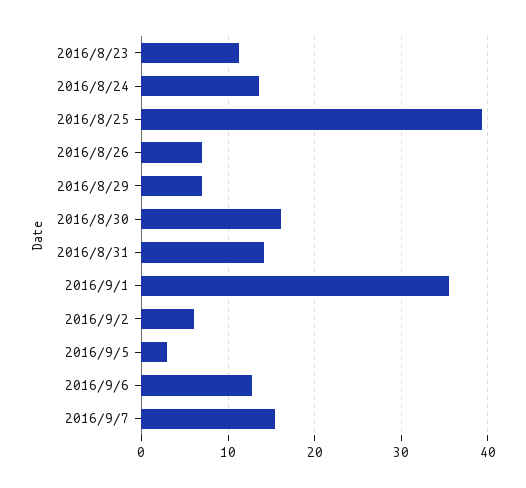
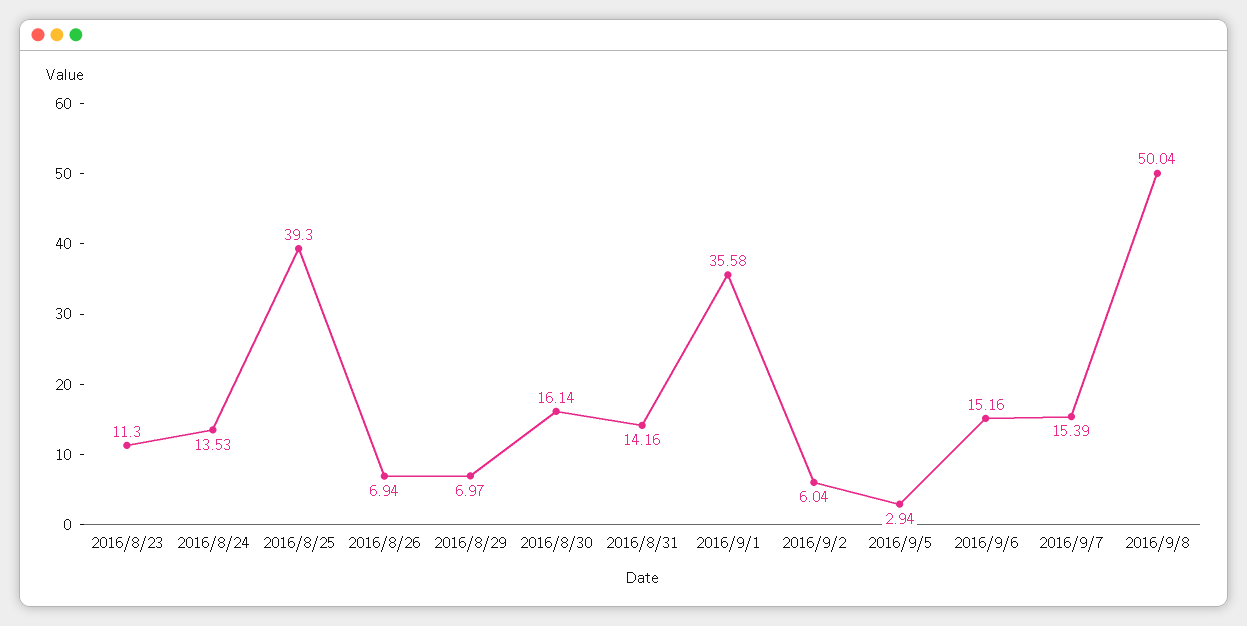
2016/9/6: 13 -> 15.16
2016/9/8: none -> 50.04

